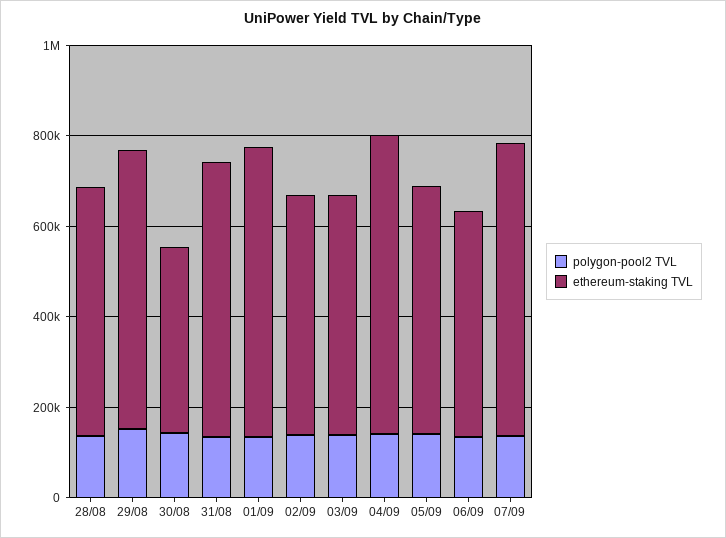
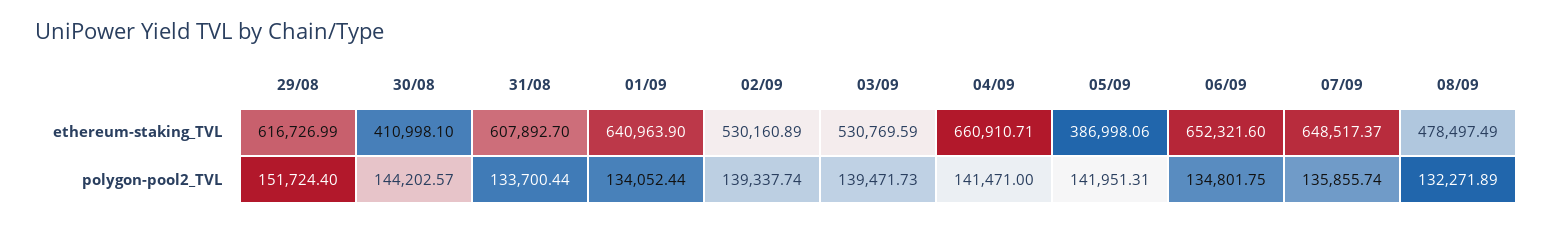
polygon-pool2 TVL, 28/08: 150000 -> none
ethereum-staking TVL, 28/08: 550000 -> none
ethereum-staking TVL, 05/09: 550000 -> 386998.06
ethereum-staking TVL, 06/09: 500000 -> 652321.6
ethereum-staking TVL, 08/09: none -> 478497.49
polygon-pool2 TVL, 08/09: none -> 132271.89

